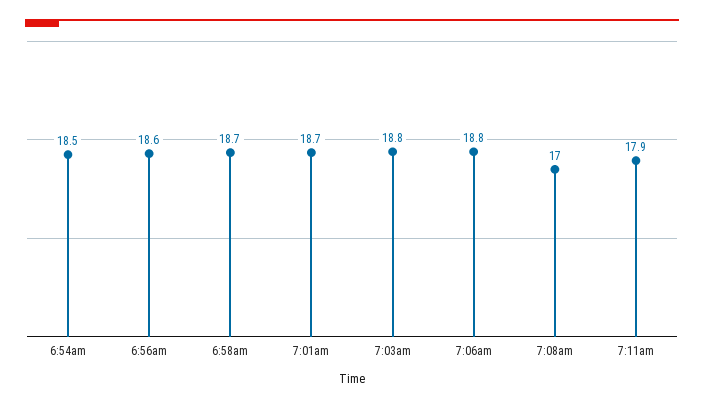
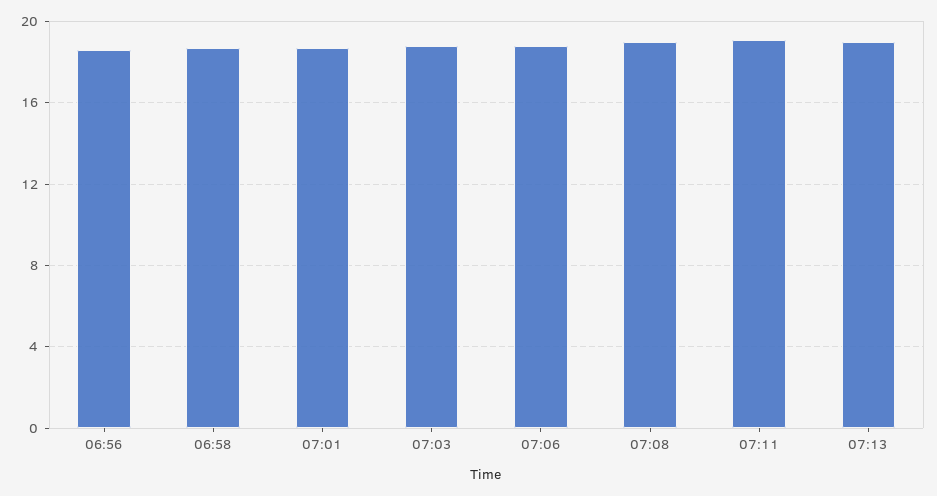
6:54am: 18.5 -> none
7:08am: 17 -> 19
7:11am: 17.9 -> 19
07:13: none -> 19

